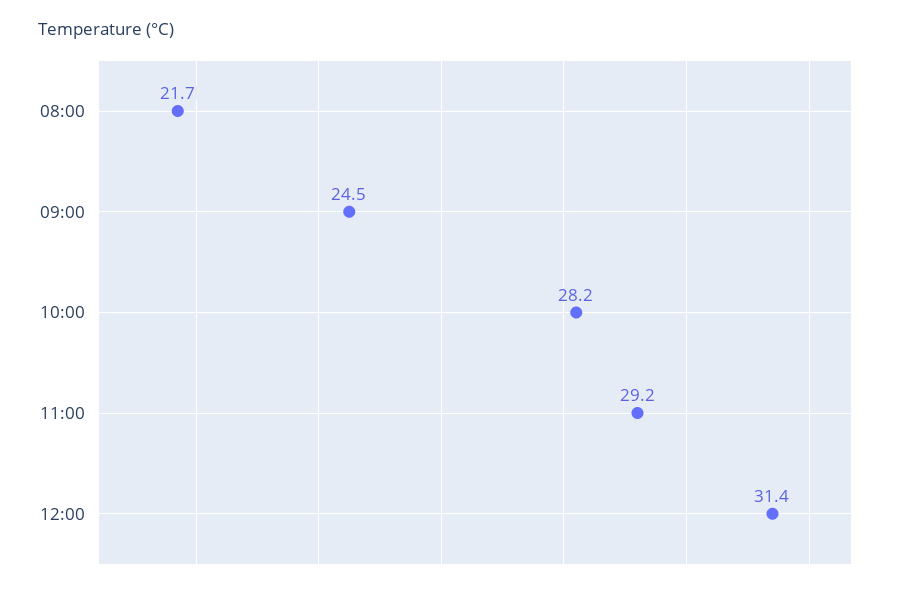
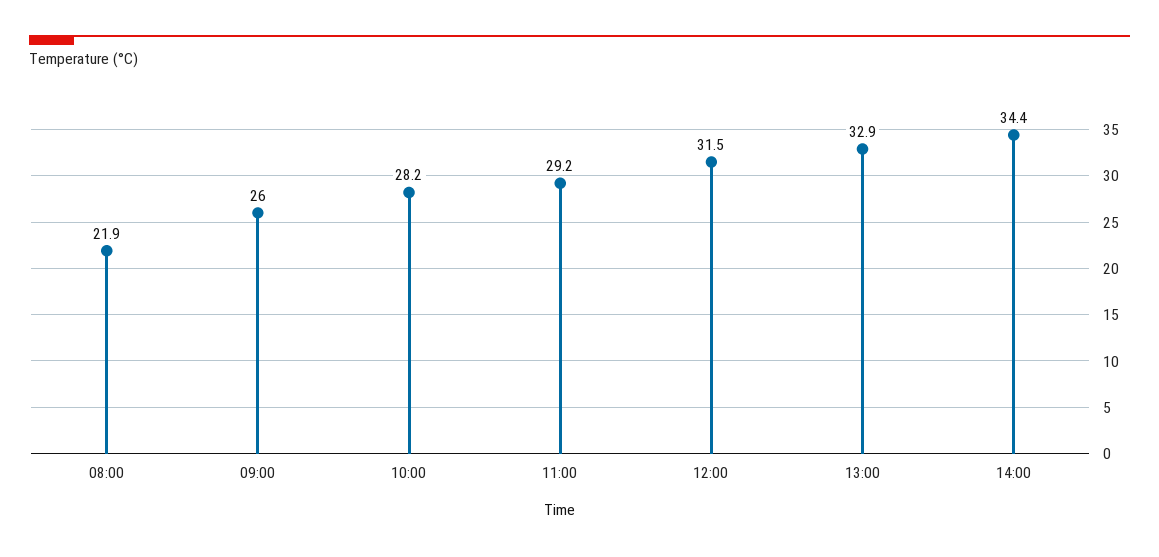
08:00: 21.7 -> 21.9
09:00: 24.5 -> 26
12:00: 31.4 -> 31.5
13:00: none -> 32.9
14:00: none -> 34.4

